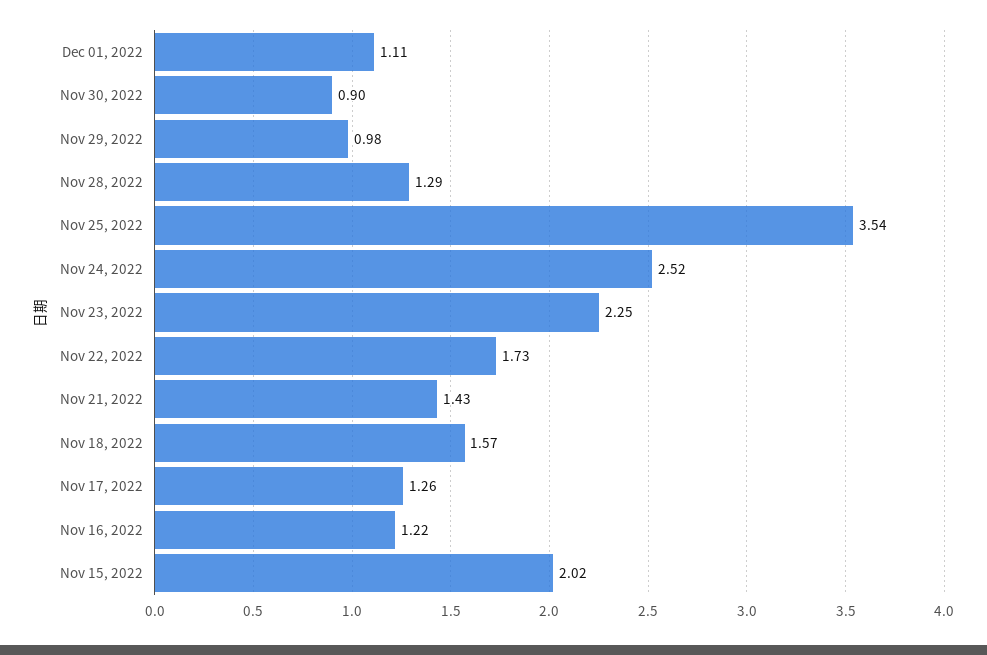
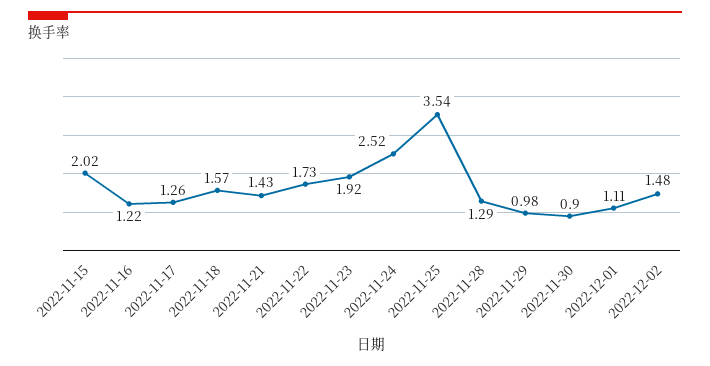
Nov 23, 2022: 2.25 -> 1.92
2022-12-02: none -> 1.48

